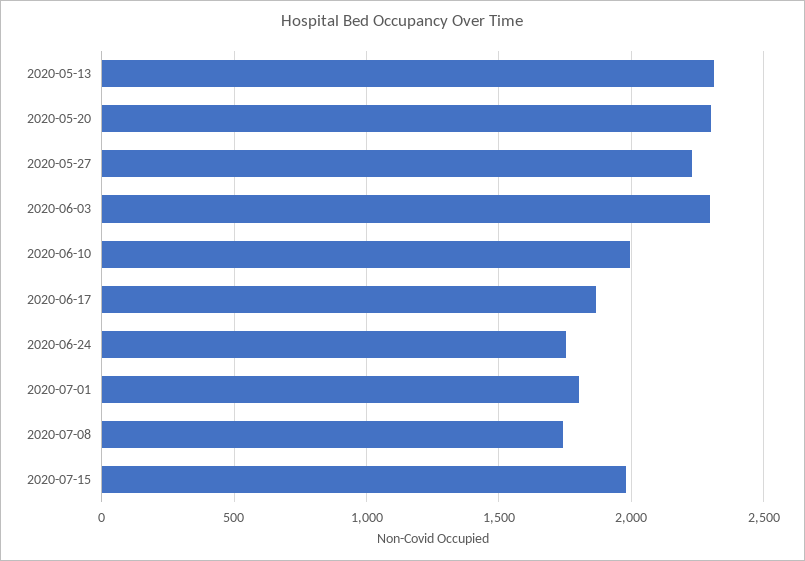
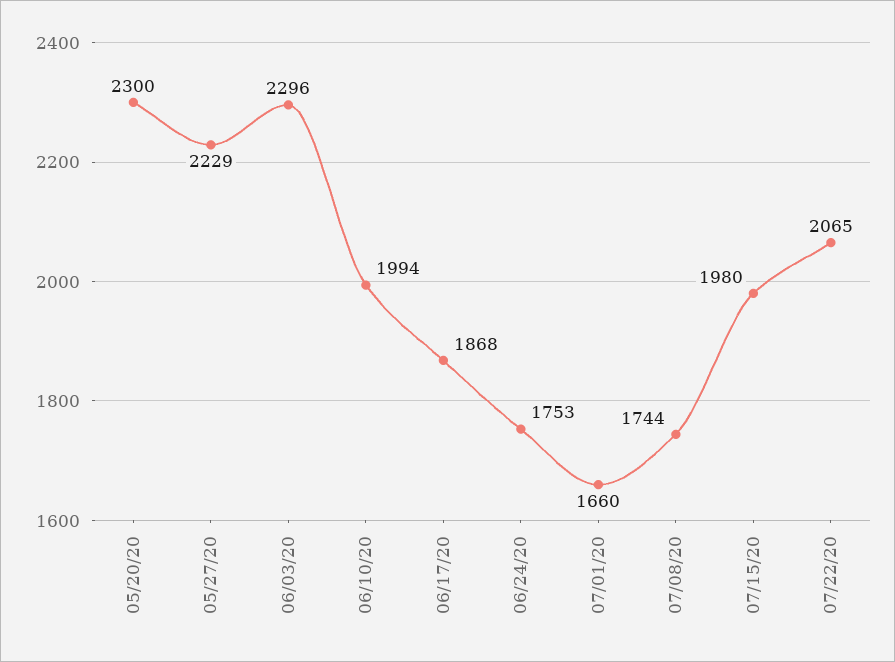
2020-05-13: 2300 -> none
2020-07-01: 1800 -> 1660
07/22/20: none -> 2065

